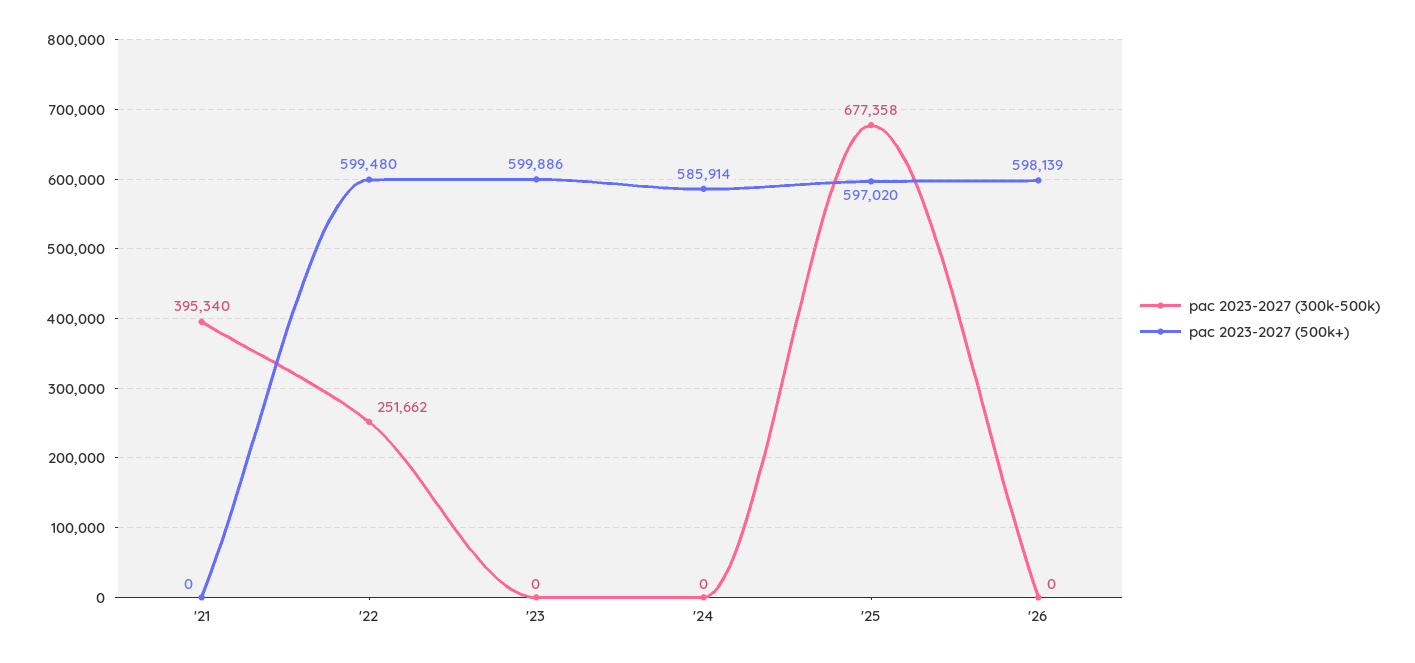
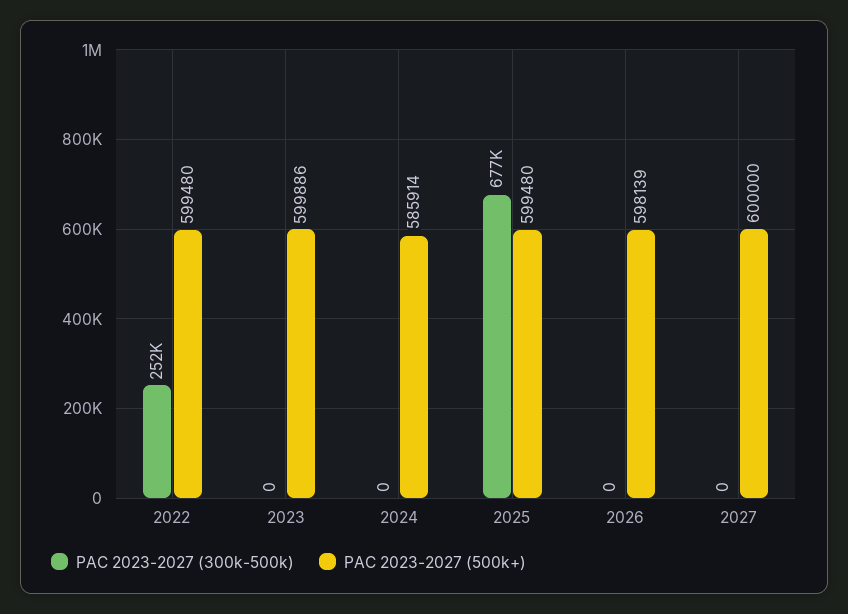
pac 2023-2027 (300k-500k), '21: 395340 -> none
pac 2023-2027 (500k+), '21: 0 -> none
pac 2023-2027 (500k+), '25: 597020 -> 599480
pac 2023-2027 (300k-500k), 2027: none -> 0
pac 2023-2027 (500k+), 2027: none -> 600000

